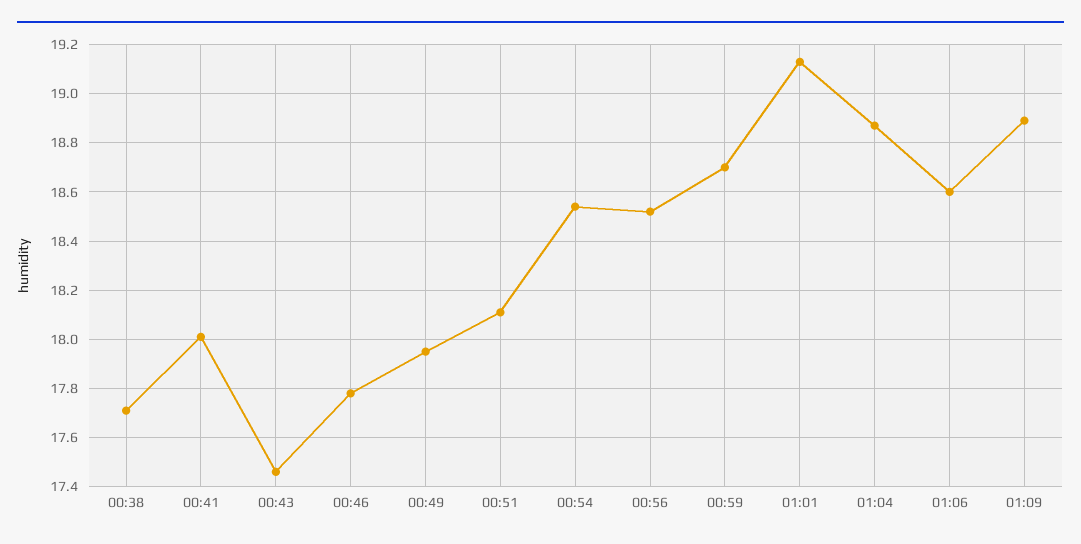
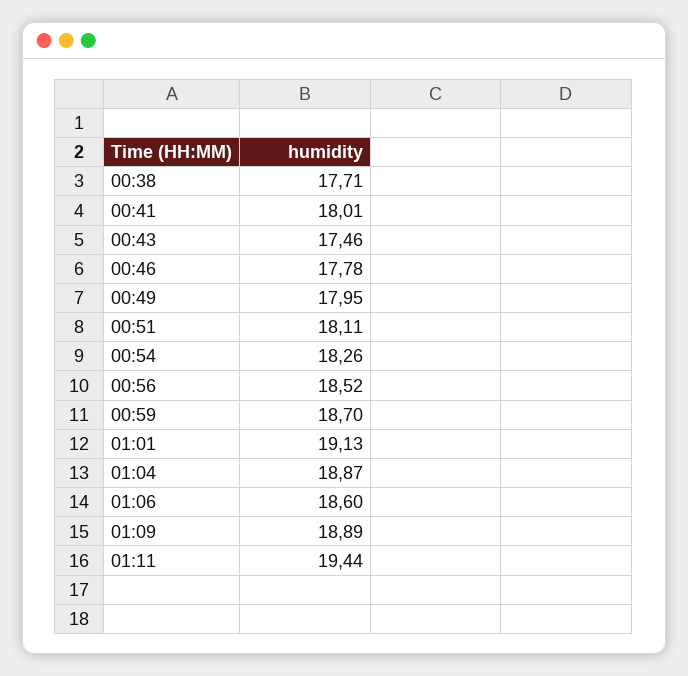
00:54: 18.55 -> 18.26
01:11: none -> 19.44

